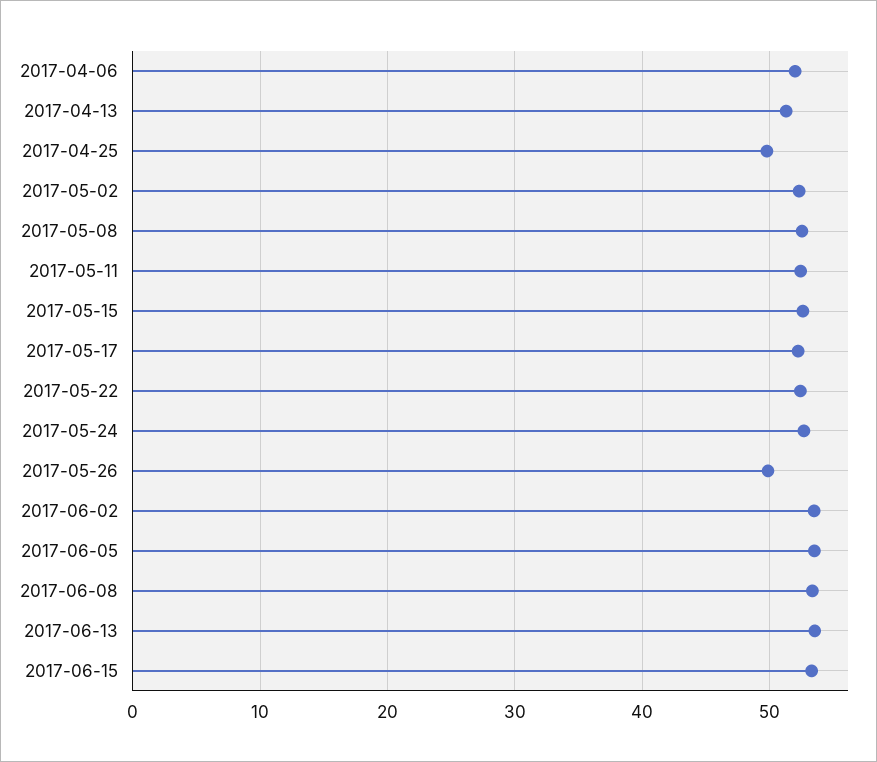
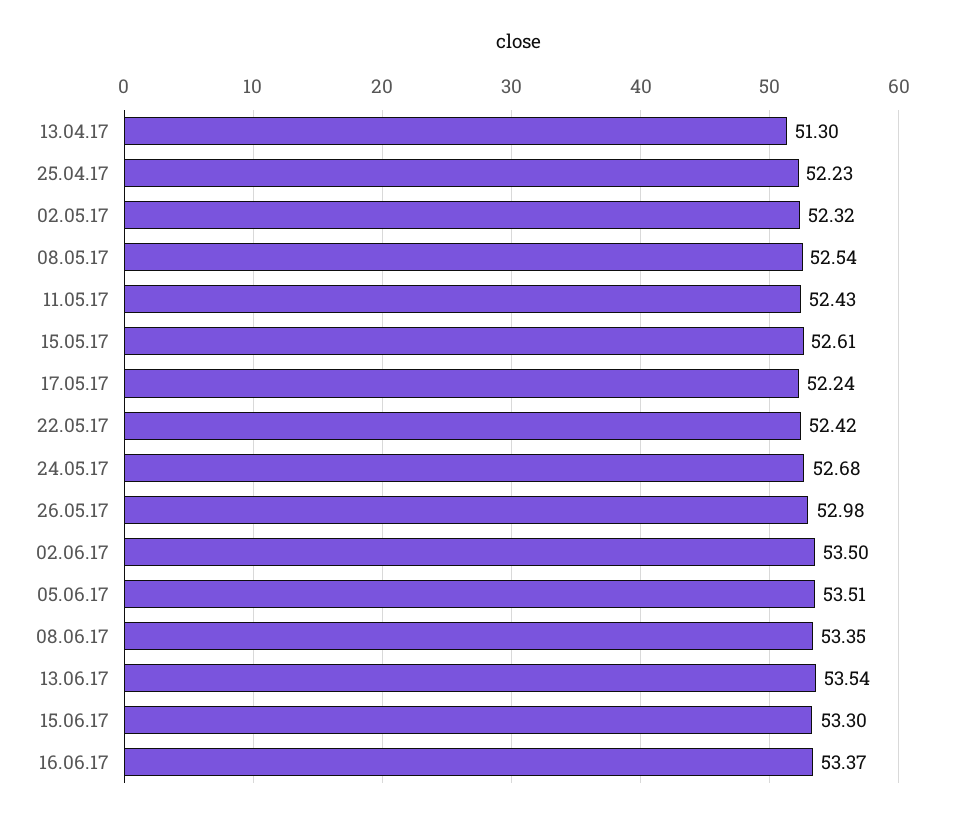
2017-04-06: 52 -> none
2017-04-25: 50 -> 52.23
2017-05-26: 50 -> 52.98
16.06.17: none -> 53.37

